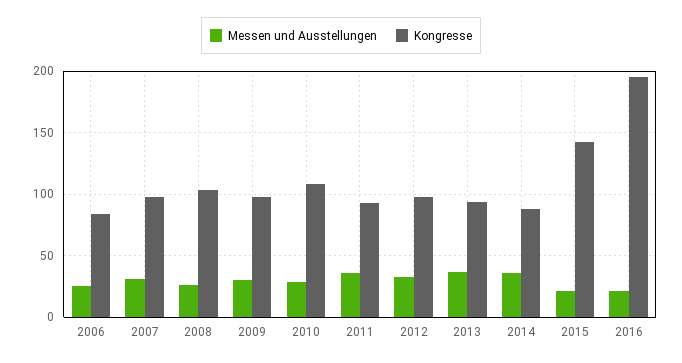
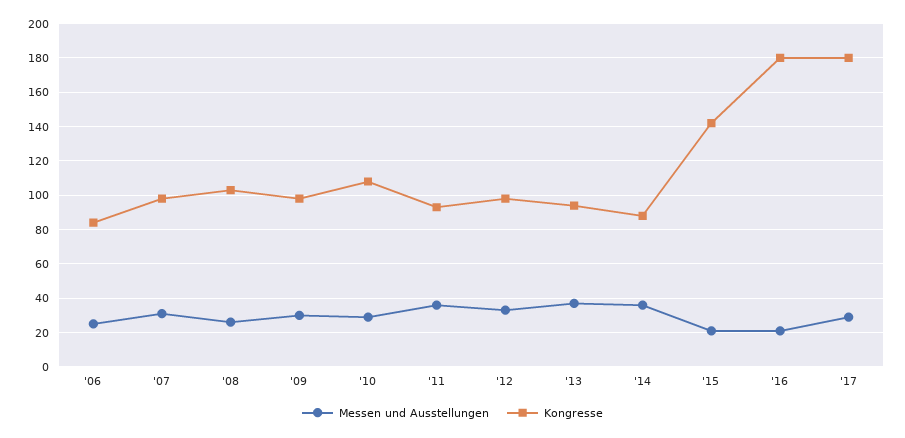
Kongresse, 2016: 195 -> 180
Messen und Ausstellungen, '17: none -> 30
Kongresse, '17: none -> 180

